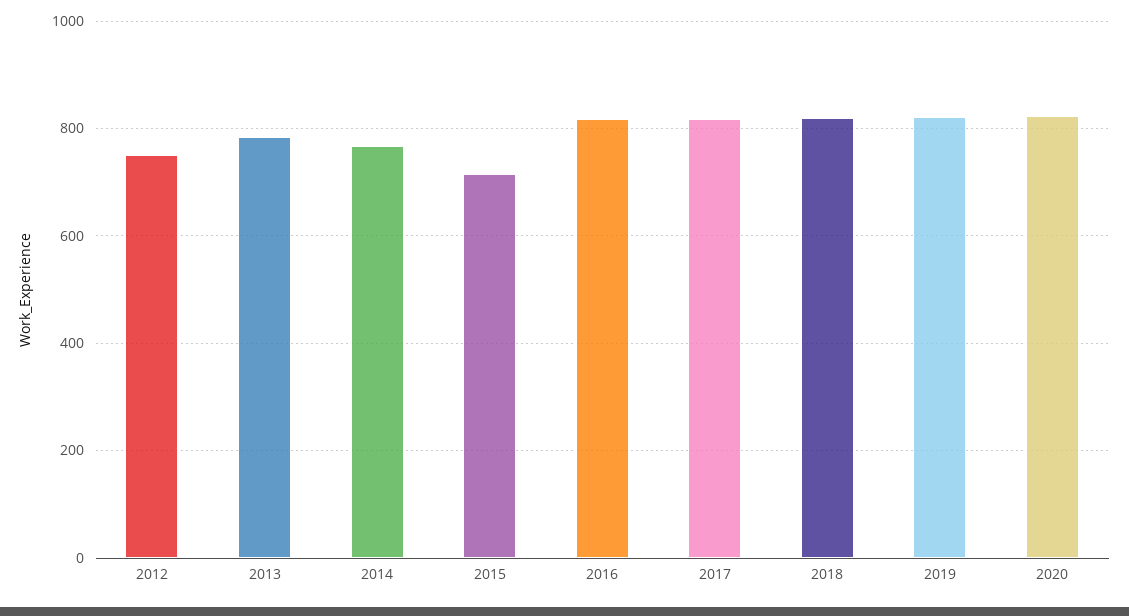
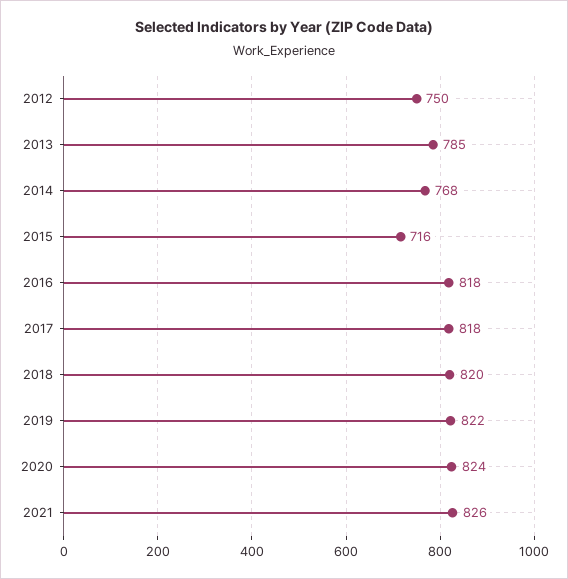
2021: none -> 826

